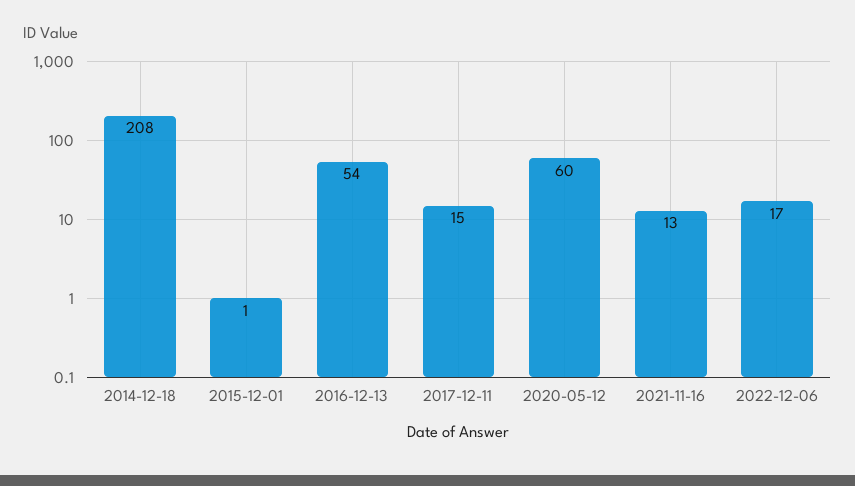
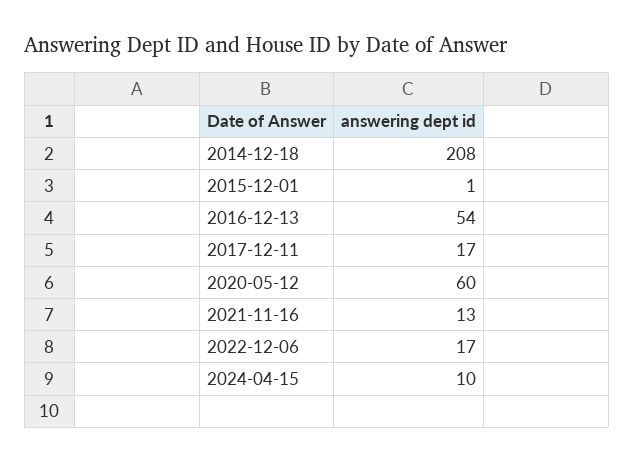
2017-12-11: 15 -> 17
2024-04-15: none -> 10

